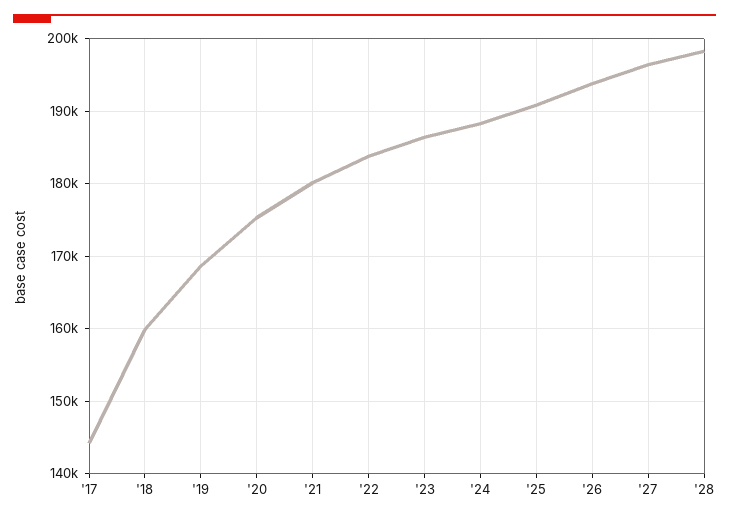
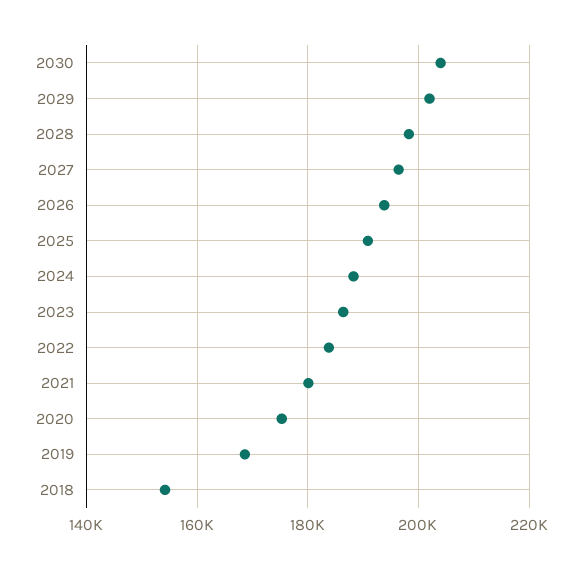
'17: 144000 -> none
'18: 160000 -> 154000
2030: none -> 204000
2029: none -> 202000

